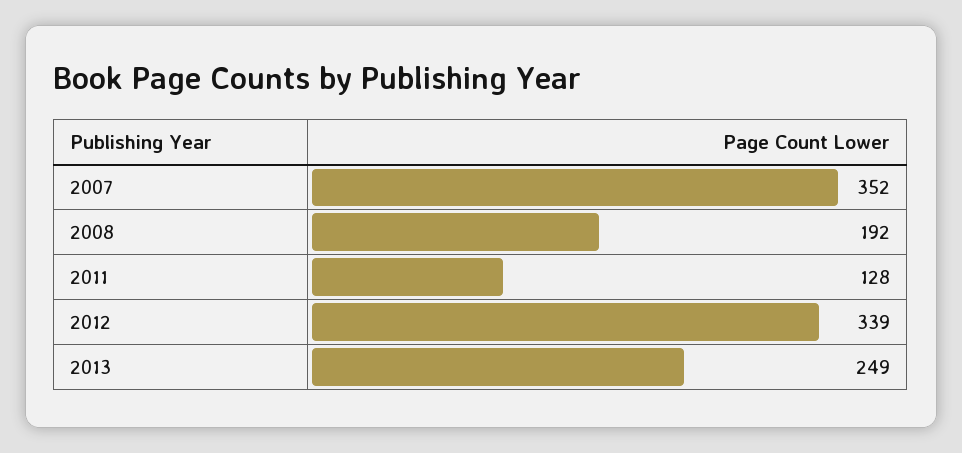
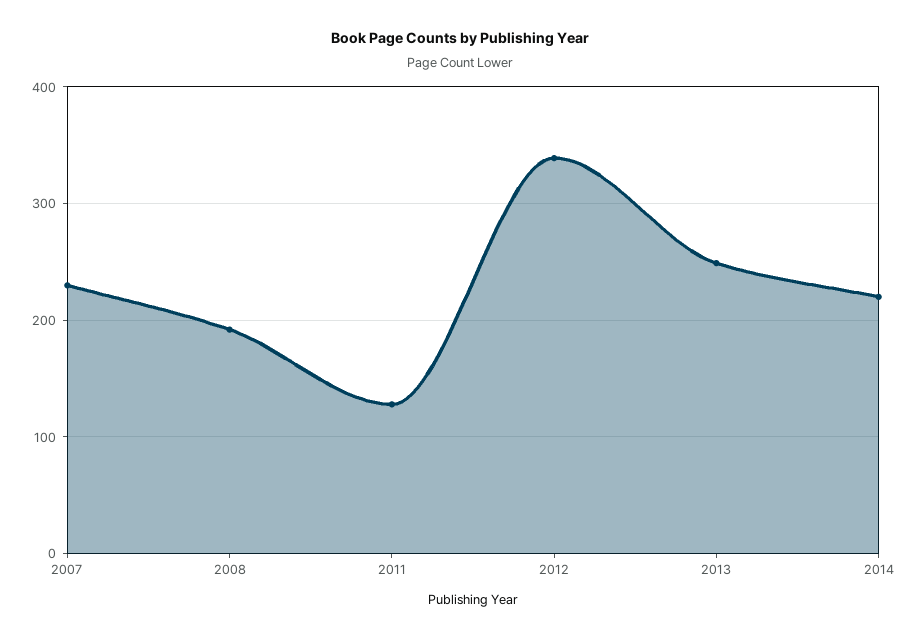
2007: 352 -> 230
2014: none -> 220

